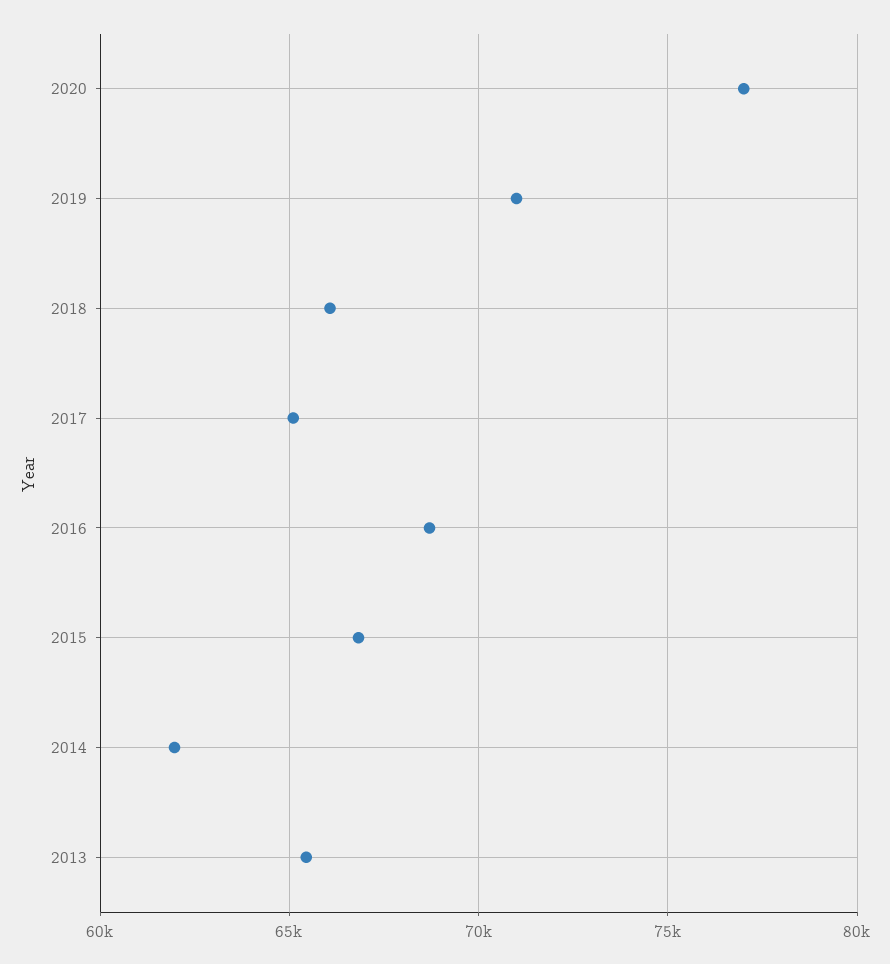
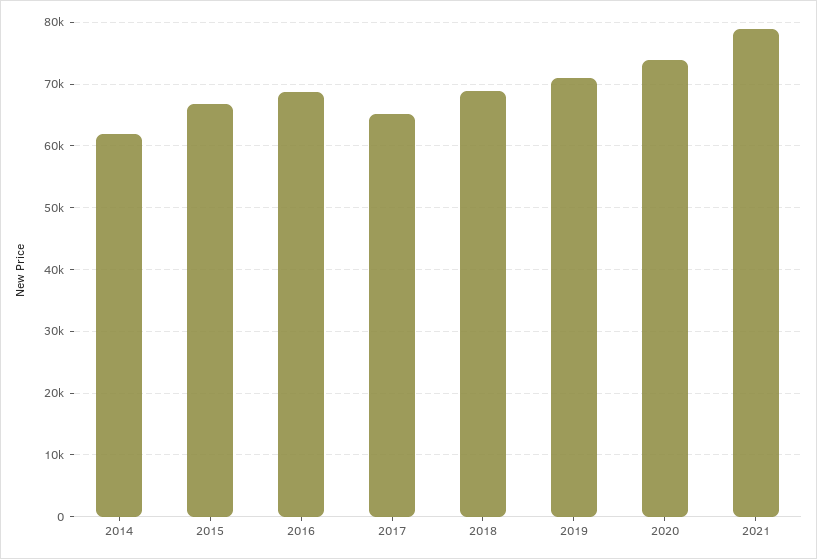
2020: 77000 -> 74000
2018: 66000 -> 69000
2013: 65500 -> none
2021: none -> 79000

